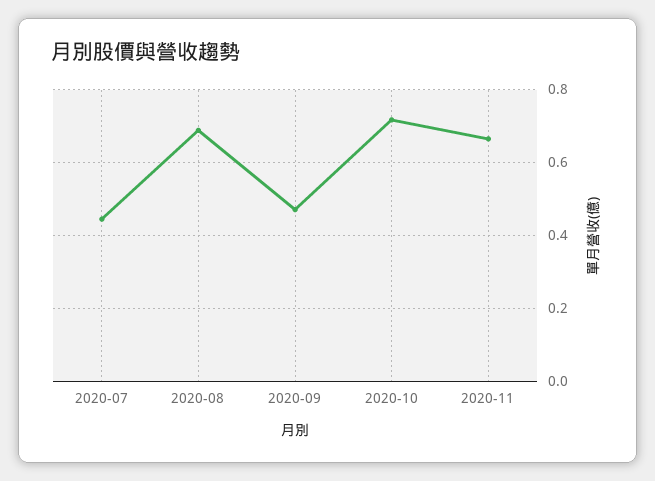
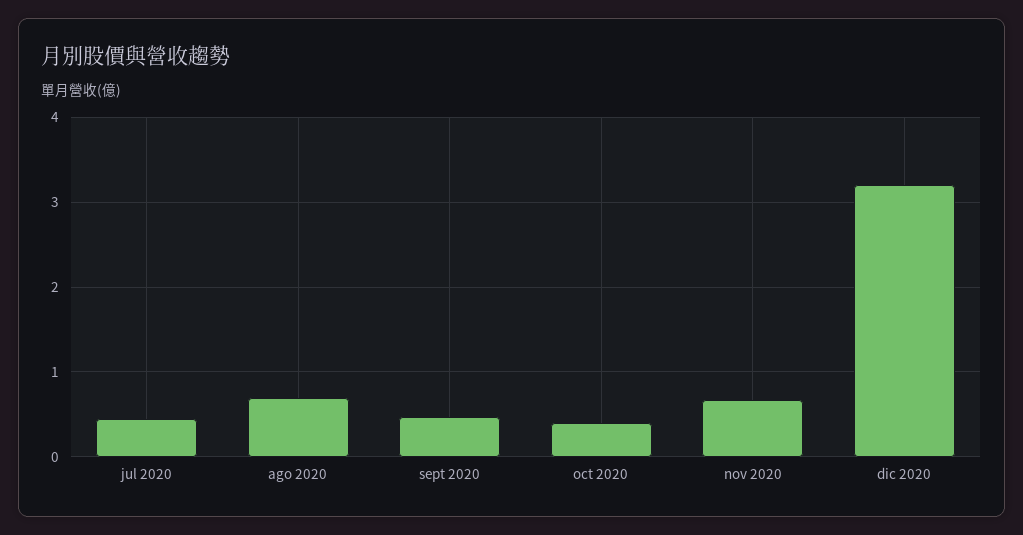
2020-10: 0.72 -> 0.4
dic 2020: none -> 3.2

